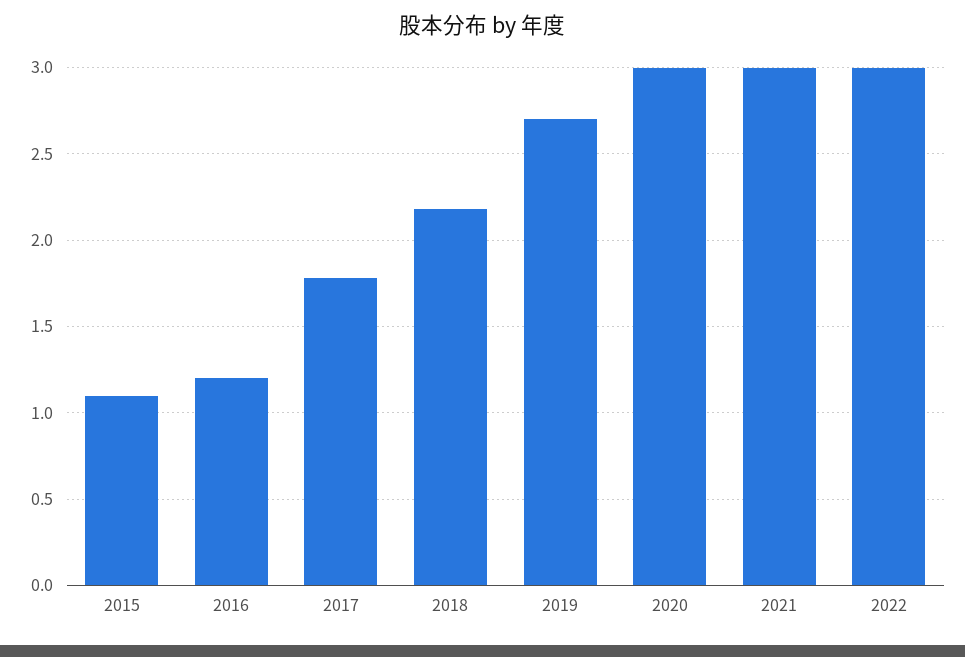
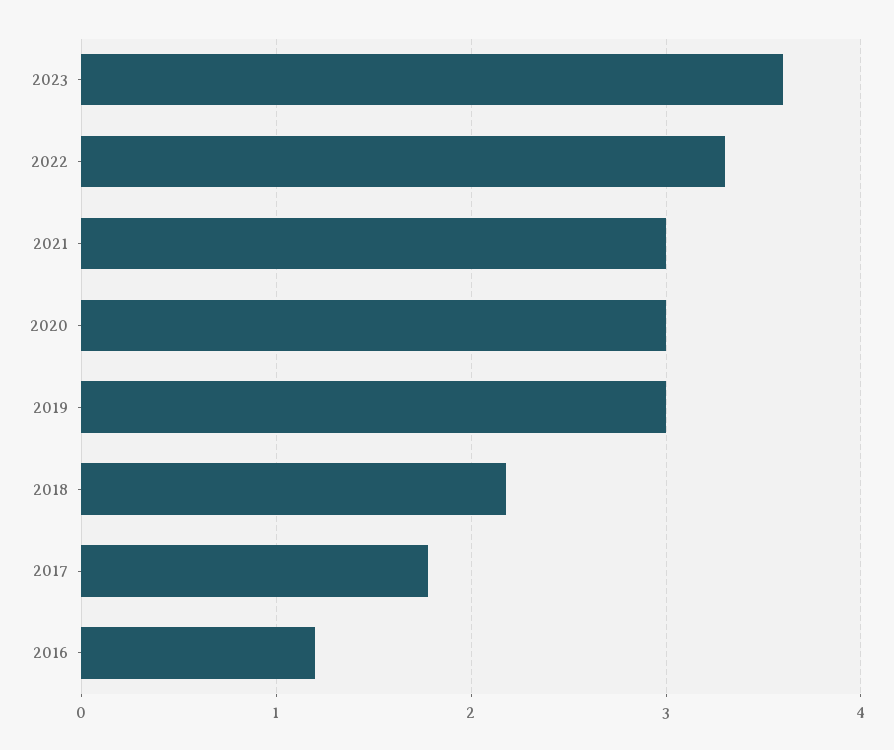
2015: 1.1 -> none
2019: 2.7 -> 3
2022: 3 -> 3.3
2023: none -> 3.6

